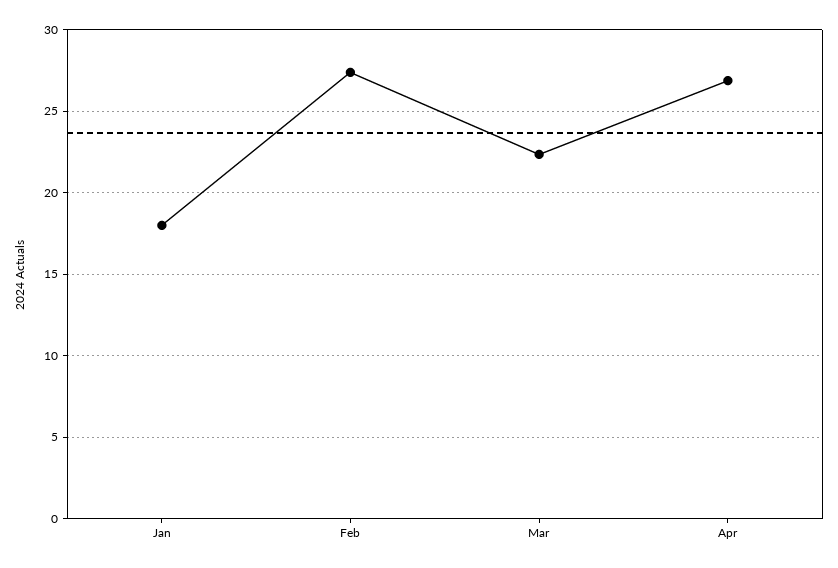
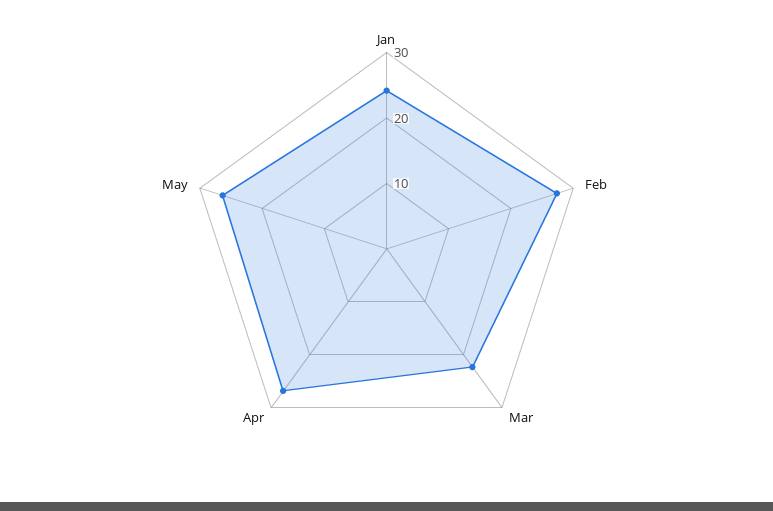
Jan: 18 -> 24
May: none -> 26

